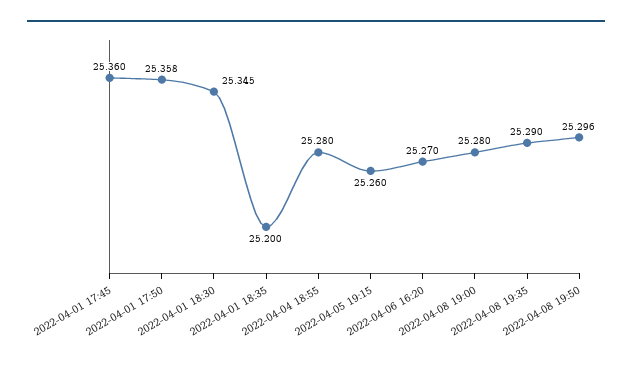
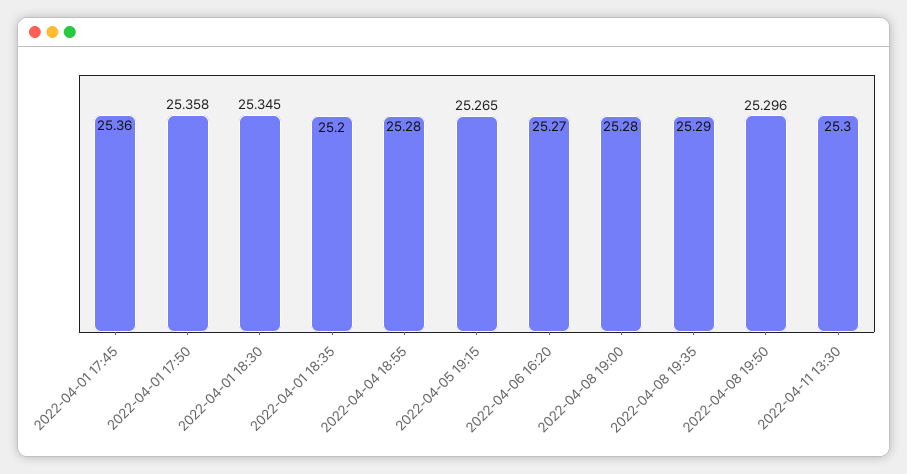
2022-04-05 19:15: 25.26 -> 25.265
2022-04-11 13:30: none -> 25.3

